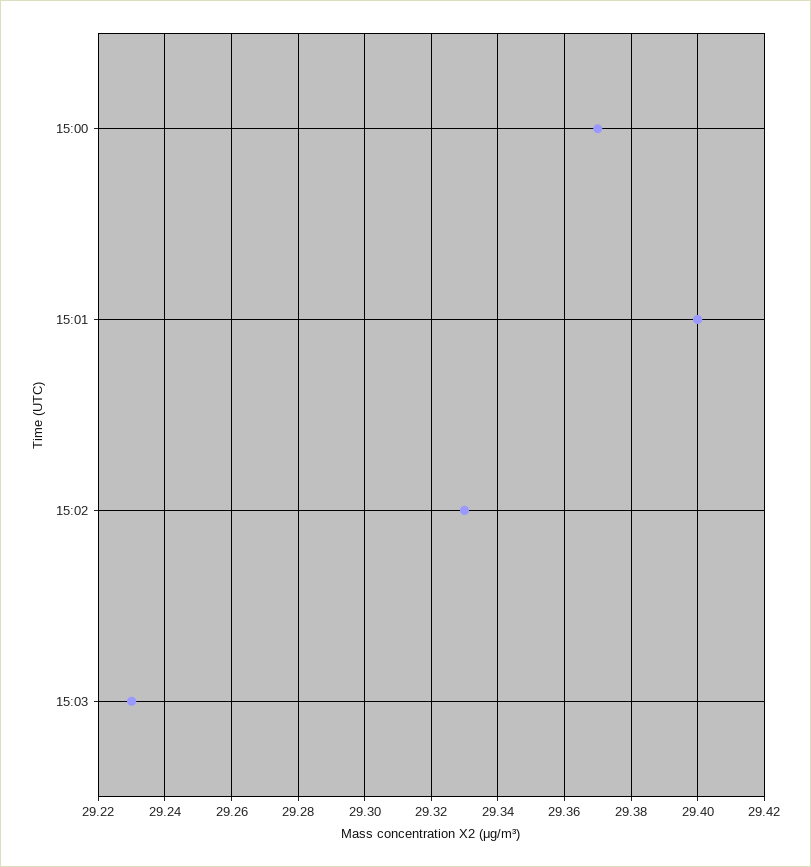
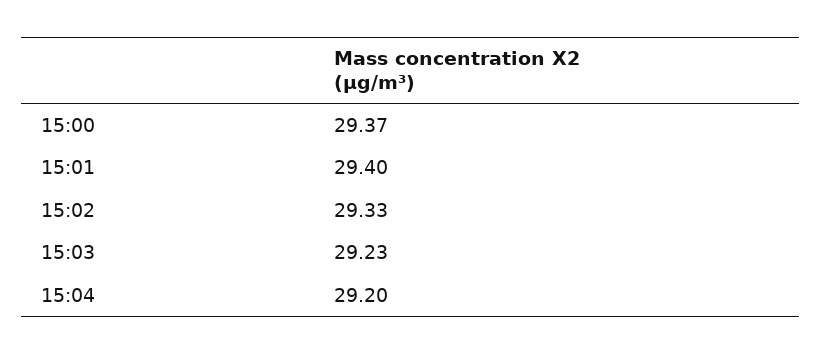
15:04: none -> 29.2

